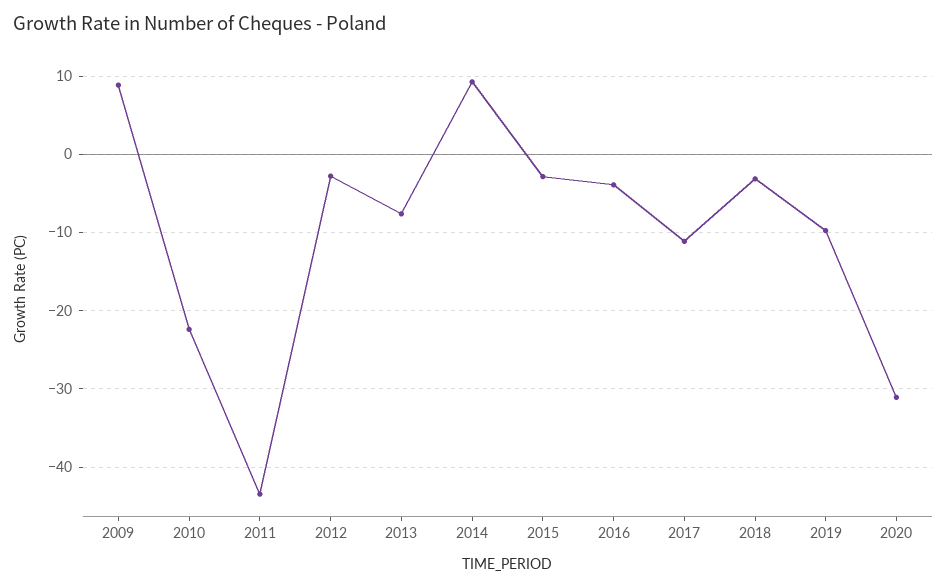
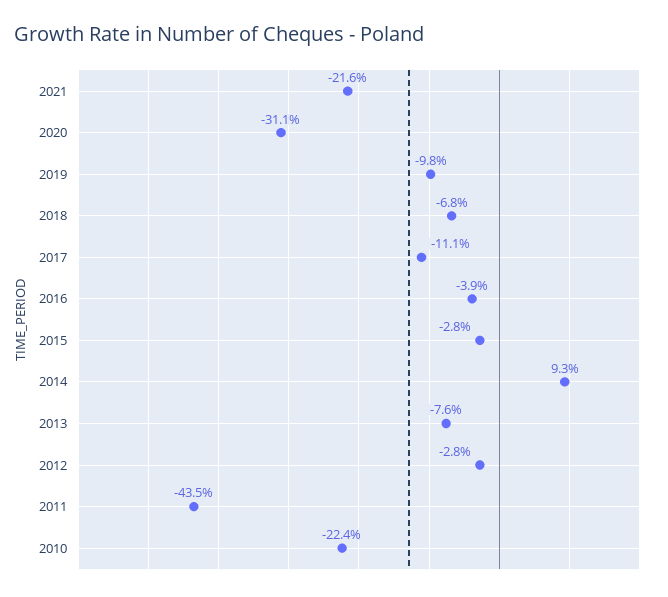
2009: 9 -> none
2018: -3 -> -6.8
2021: none -> -21.6

